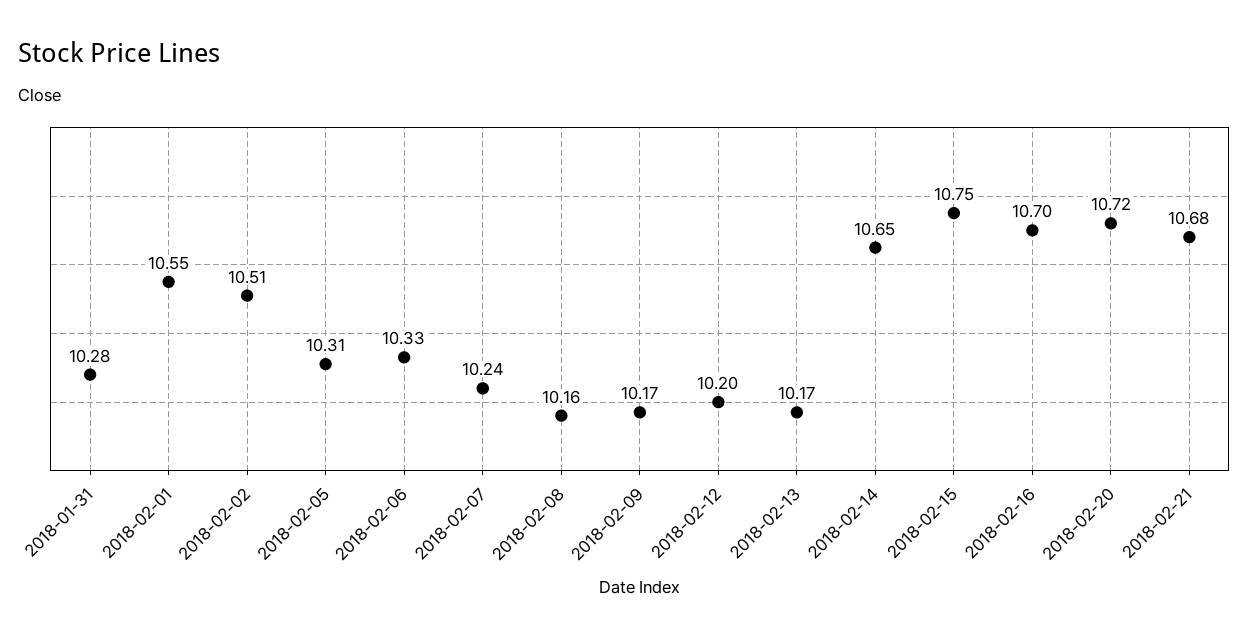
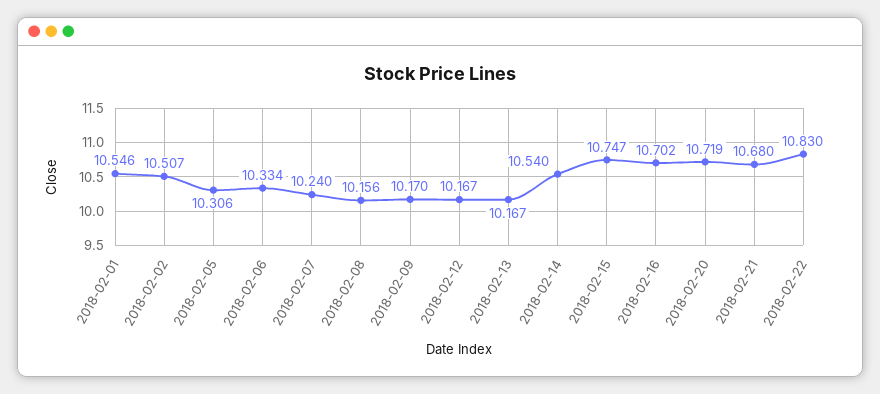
2018-01-31: 10.28 -> none
2018-02-12: 10.2 -> 10.167
2018-02-14: 10.65 -> 10.54
2018-02-22: none -> 10.83

